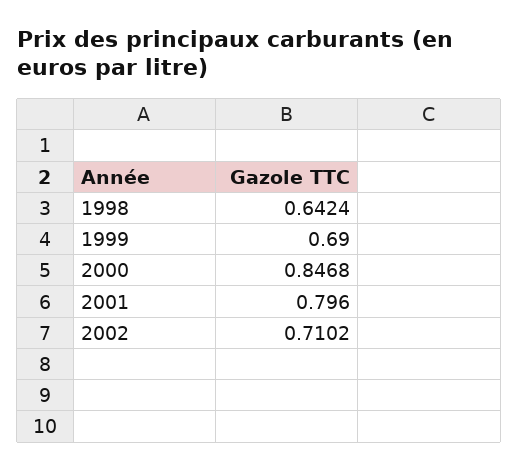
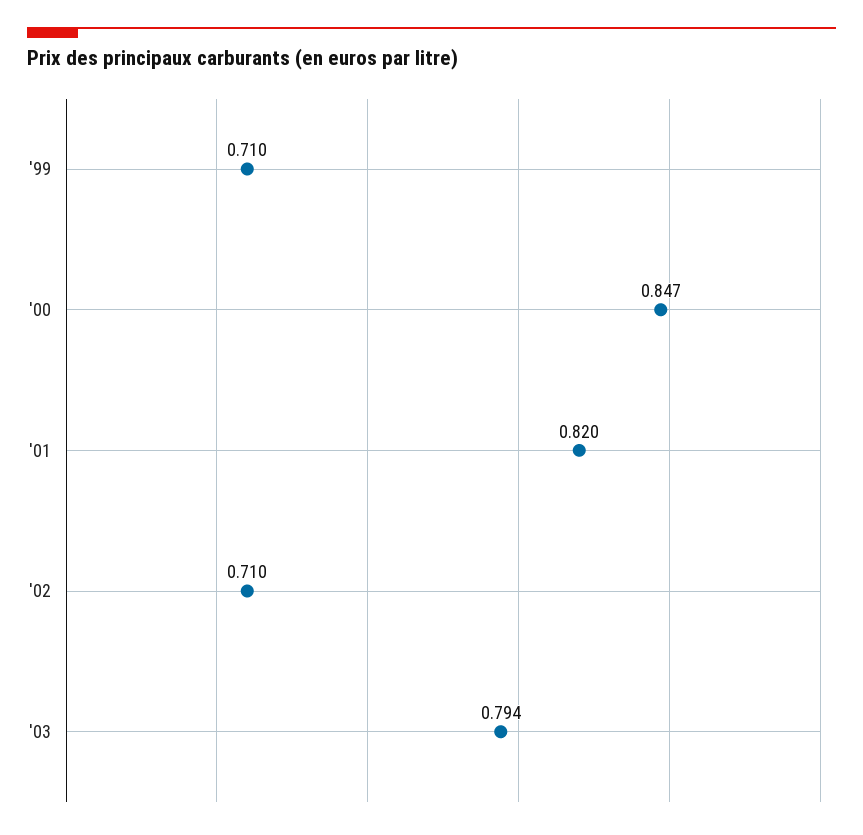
1998: 0.6424 -> none
1999: 0.69 -> 0.71
2001: 0.796 -> 0.82
'03: none -> 0.794

